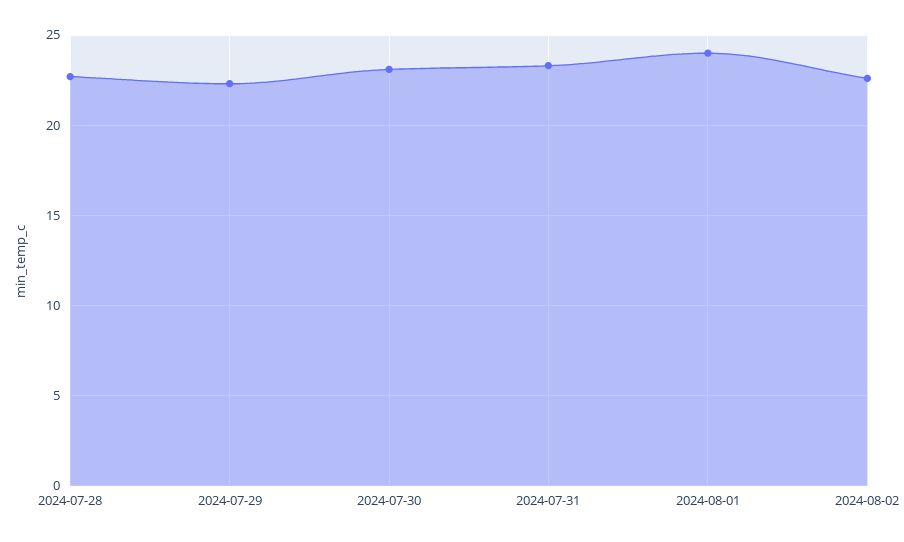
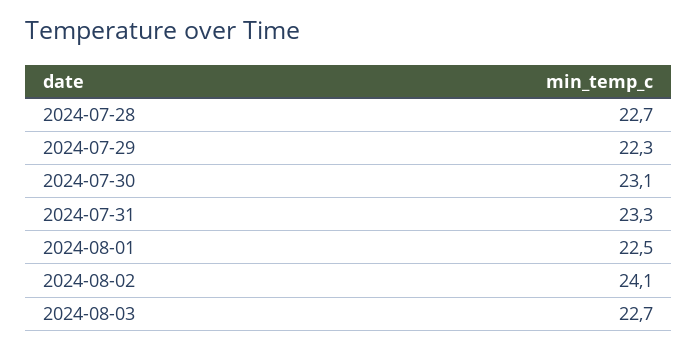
2024-08-01: 24 -> 22.5
2024-08-02: 22.5 -> 24.1
2024-08-03: none -> 22.7

